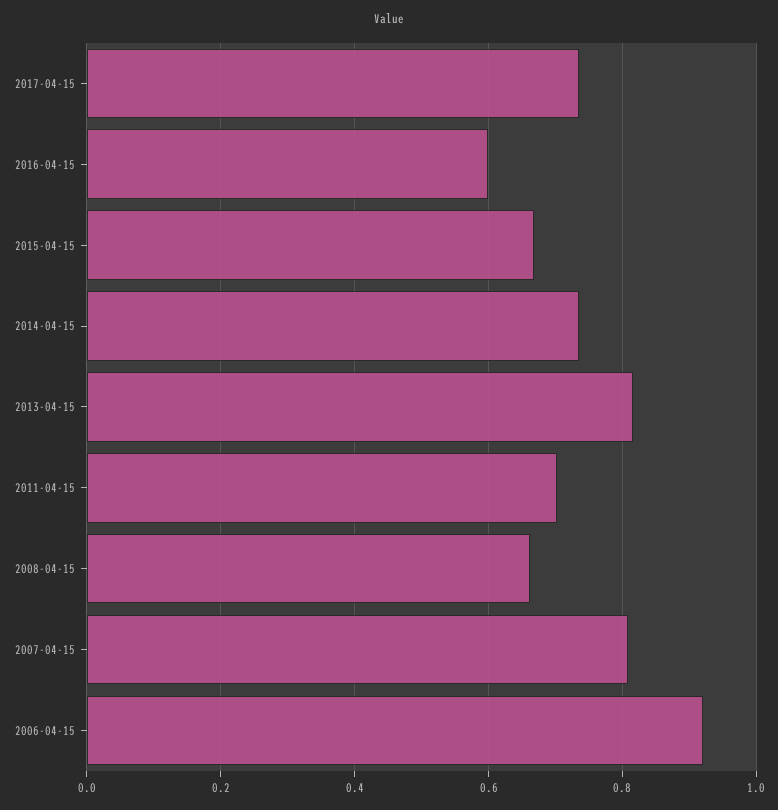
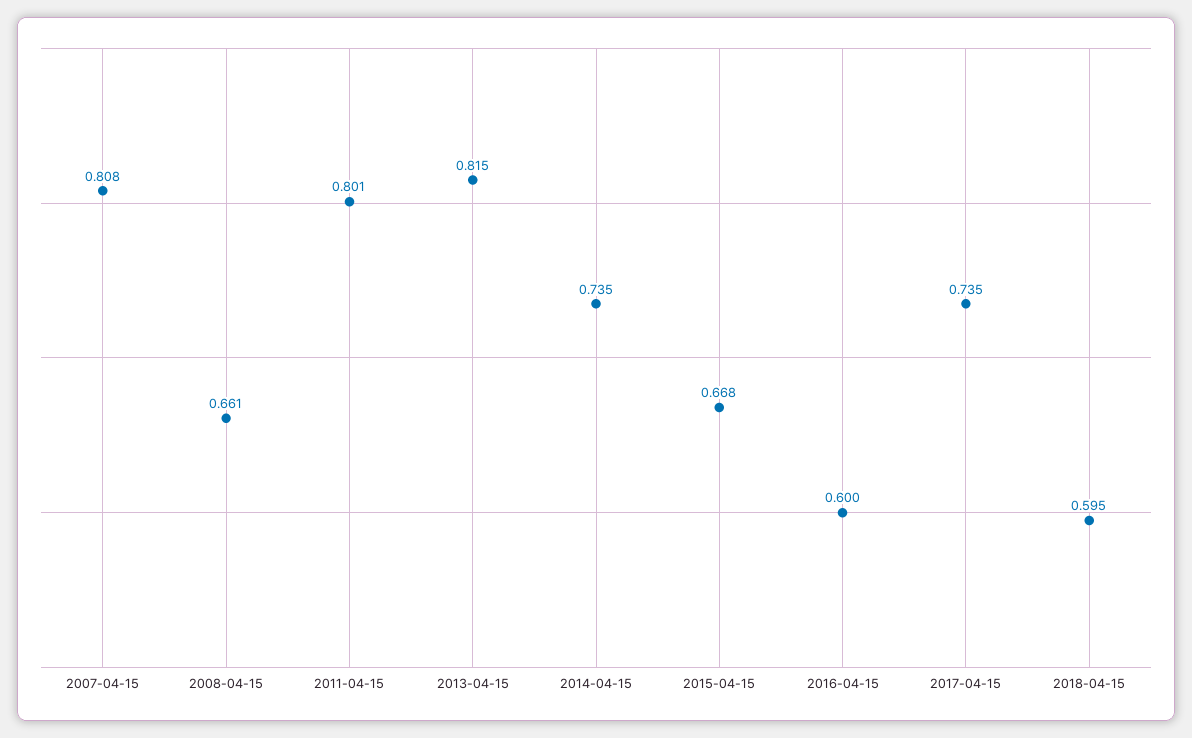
2011-04-15: 0.7 -> 0.801
2006-04-15: 0.92 -> none
2018-04-15: none -> 0.595

